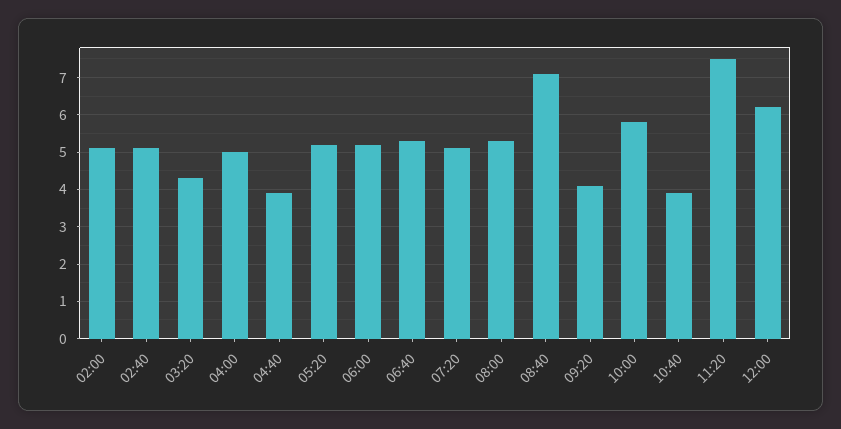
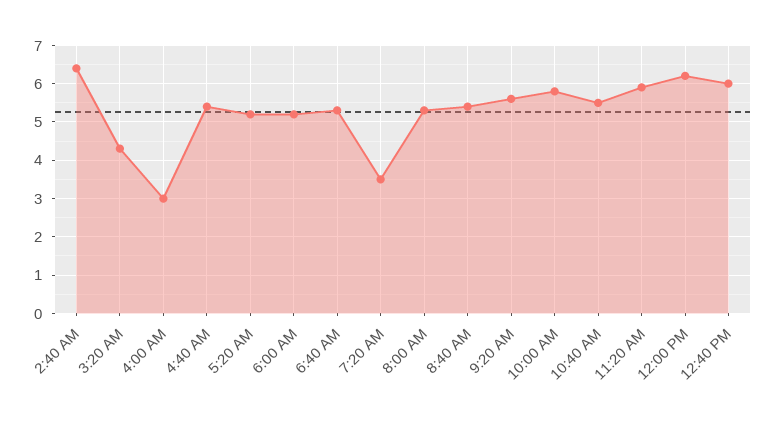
02:00: 5 -> none
02:40: 5 -> 6.5
04:00: 5 -> 3
04:40: 4 -> 5.5
07:20: 5 -> 3.5
08:40: 7 -> 5.5
09:20: 4 -> 5.5
10:40: 4 -> 5.5
11:20: 7.5 -> 6
12:40 PM: none -> 6

